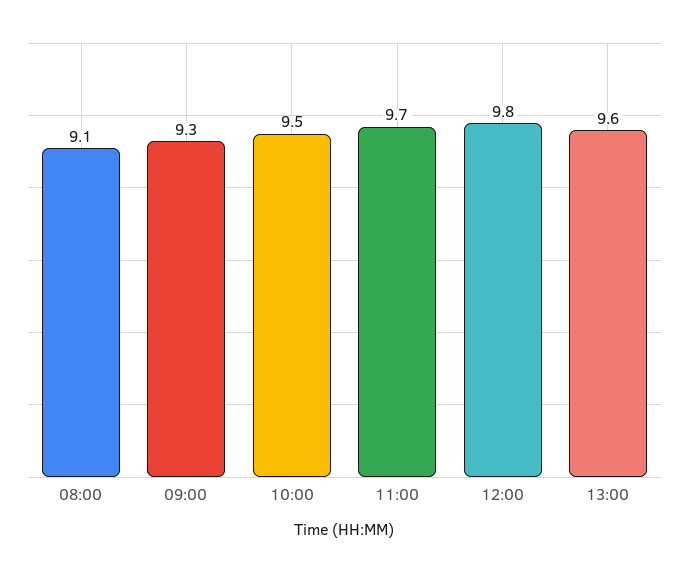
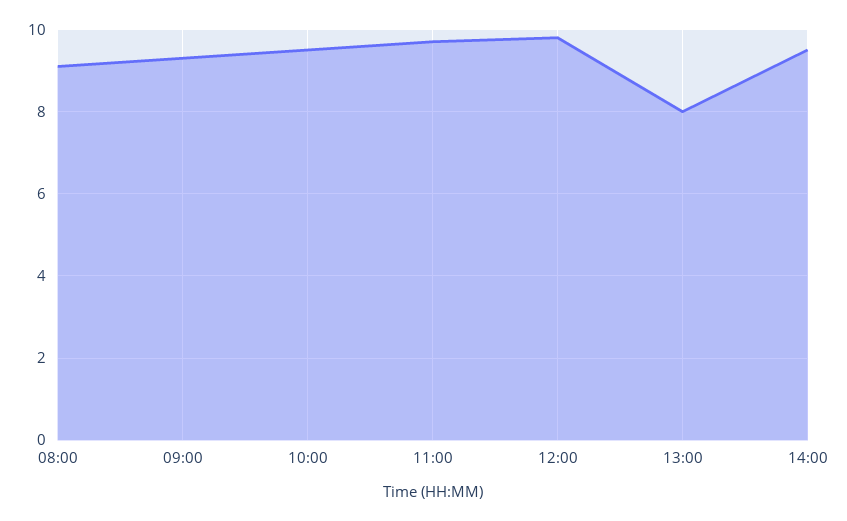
13:00: 9.6 -> 8
14:00: none -> 9.5

